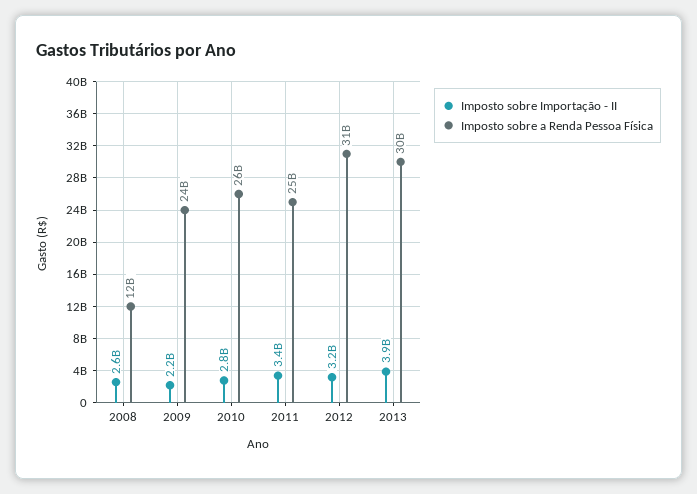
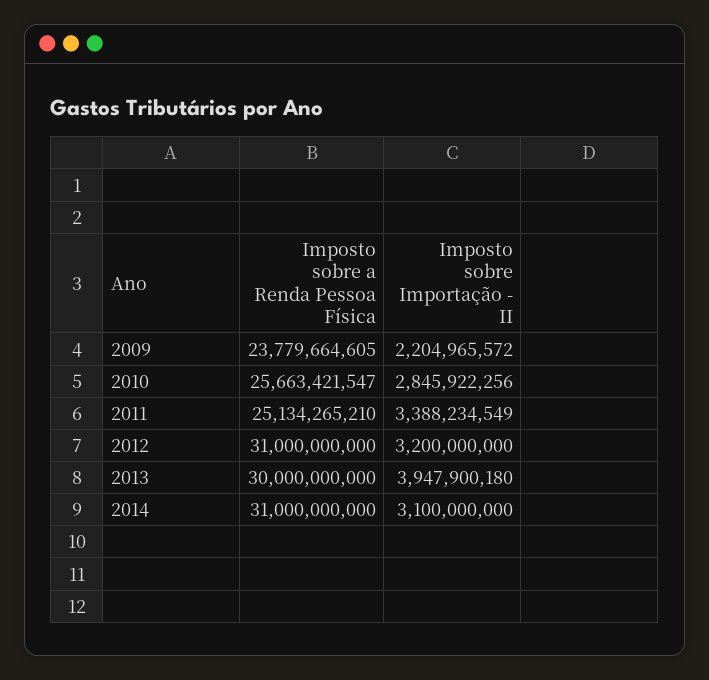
Imposto sobre Importação - II, 2008: 2600000000 -> none
Imposto sobre a Renda Pessoa Física, 2008: 12000000000 -> none
Imposto sobre a Renda Pessoa Física, 2014: none -> 31000000000
Imposto sobre Importação - II, 2014: none -> 3100000000

